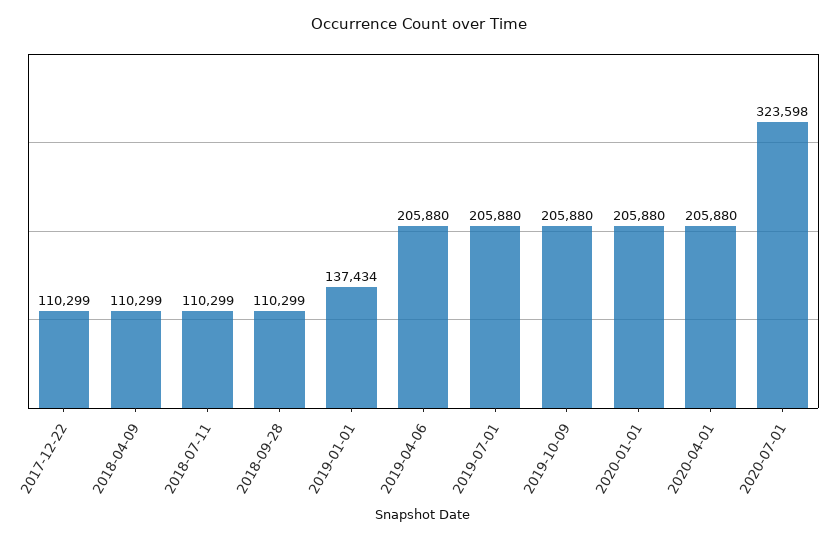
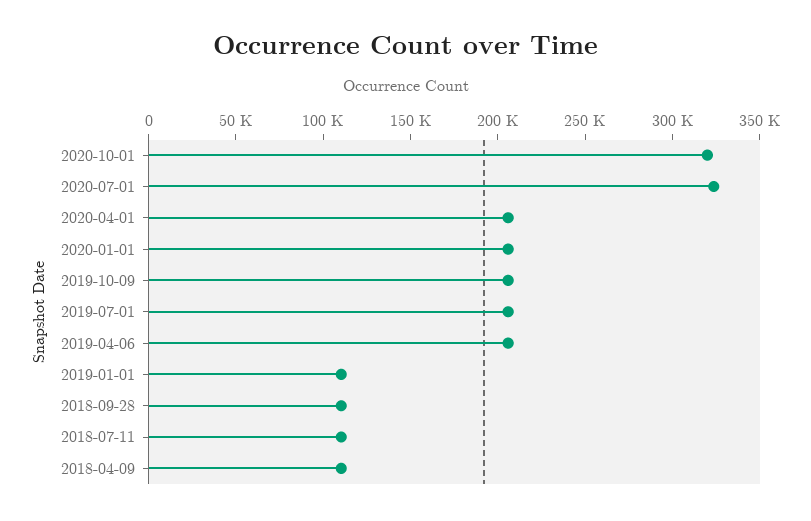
2017-12-22: 110299 -> none
2019-01-01: 137434 -> 110000
2020-10-01: none -> 320000

